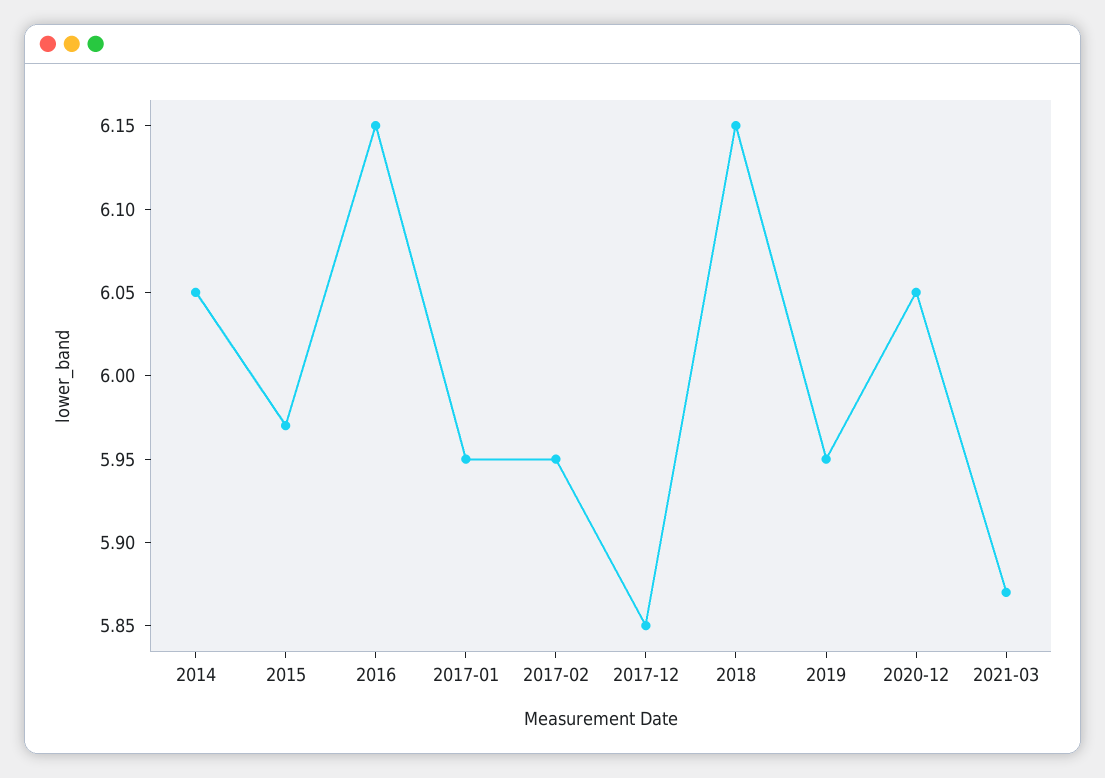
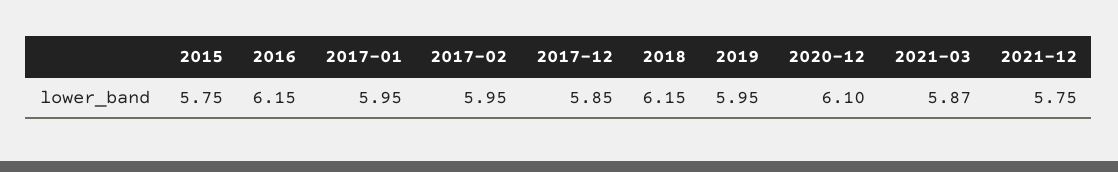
2014: 6.05 -> none
2015: 5.97 -> 5.75
2020-12: 6.05 -> 6.1
2021-12: none -> 5.75

